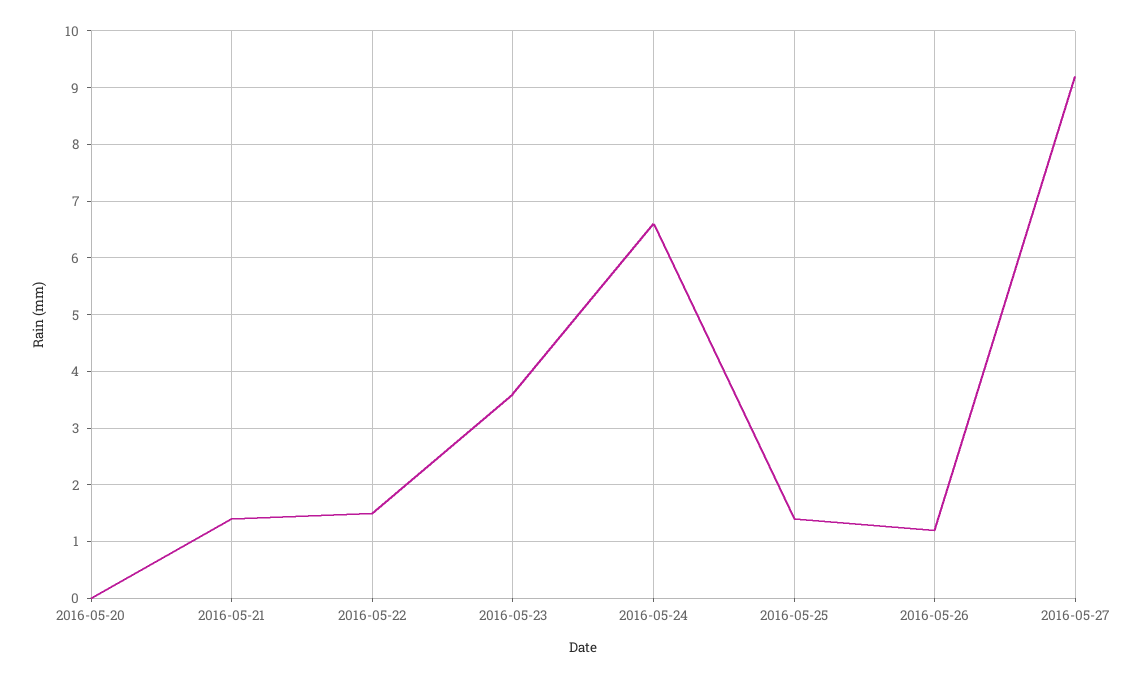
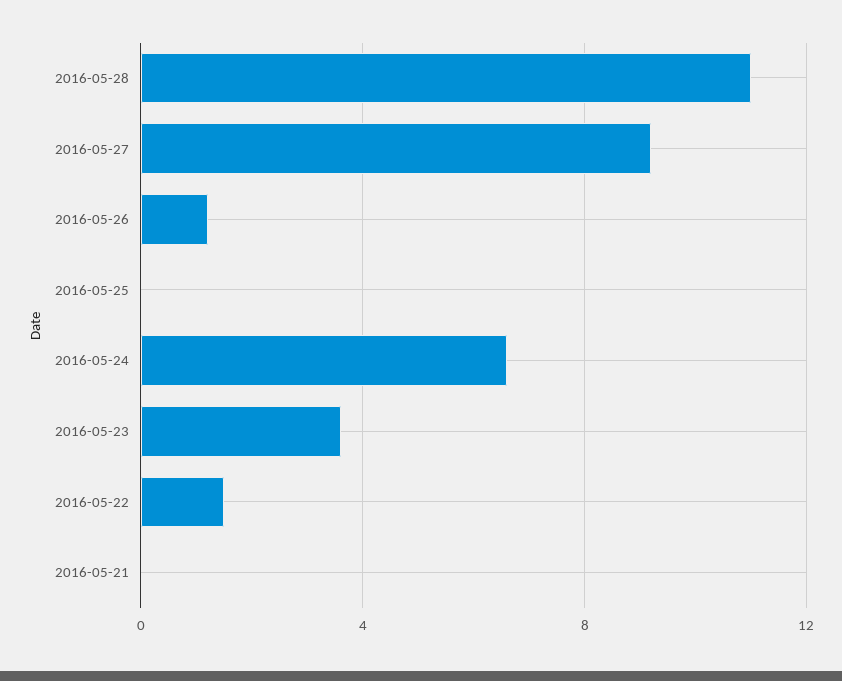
2016-05-20: 0 -> none
2016-05-21: 1.5 -> 0
2016-05-25: 1.5 -> 0
2016-05-28: none -> 11

